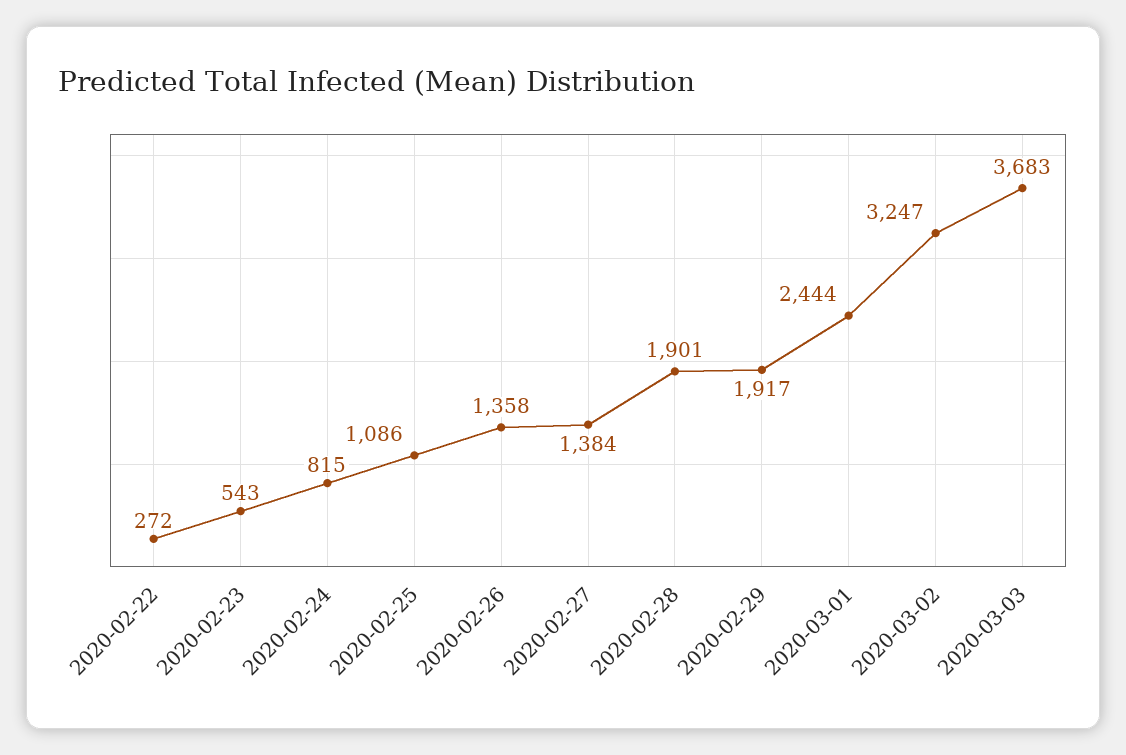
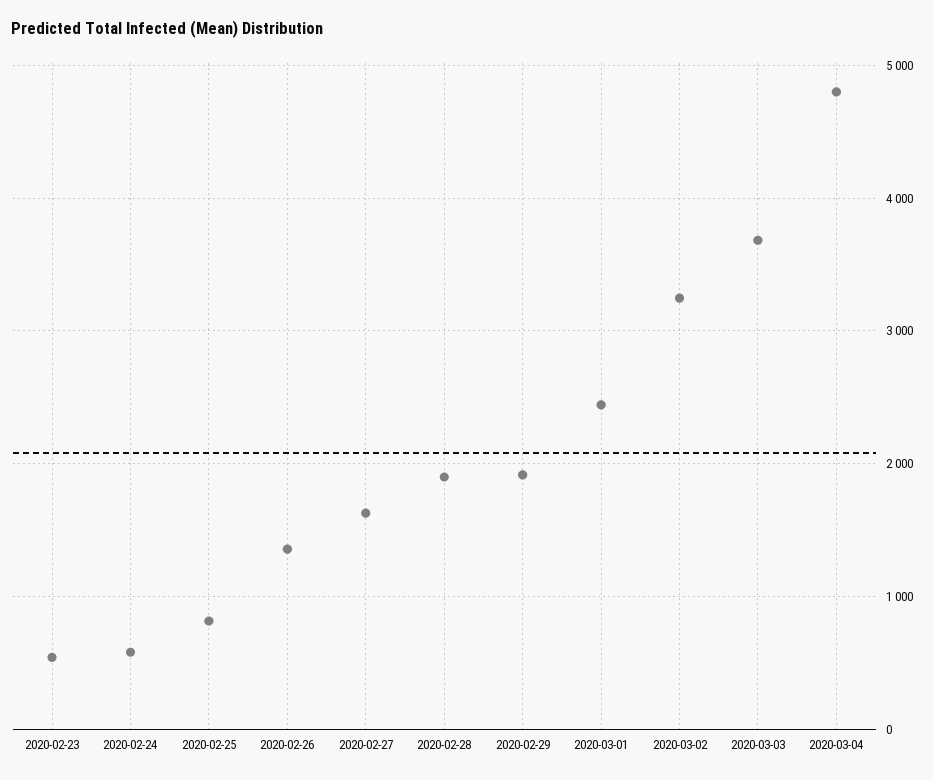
2020-02-22: 272 -> none
2020-02-24: 815 -> 600
2020-02-25: 1086 -> 800
2020-02-27: 1384 -> 1600
2020-03-04: none -> 4800

